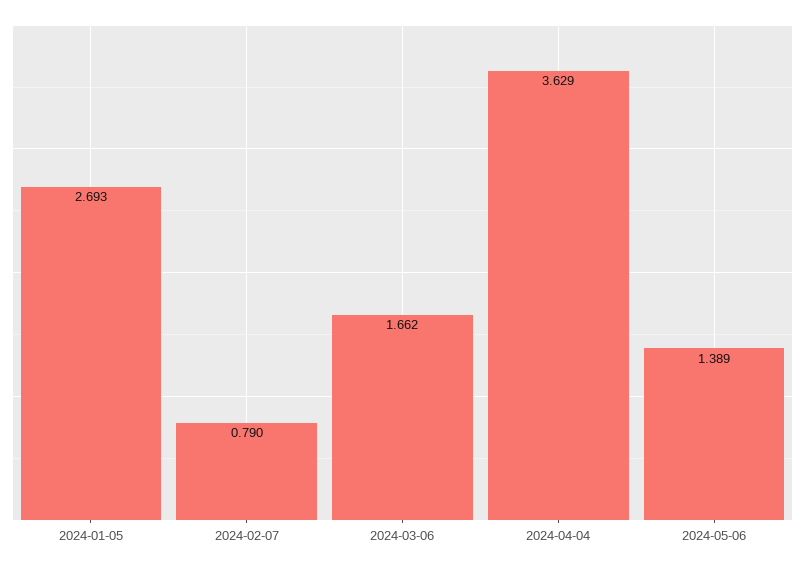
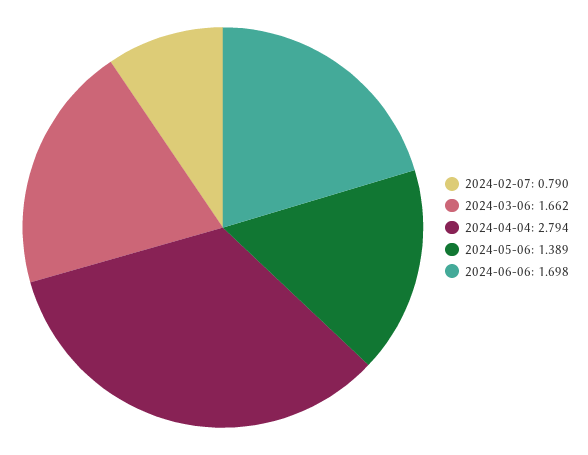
2024-01-05: 2.693 -> none
2024-04-04: 3.629 -> 2.794
2024-06-06: none -> 1.698

